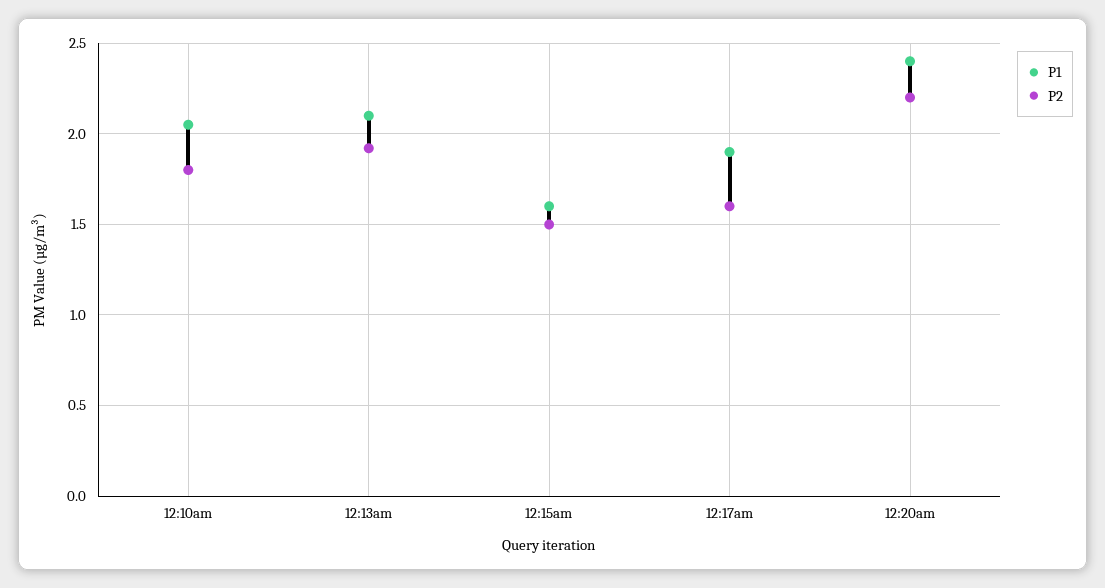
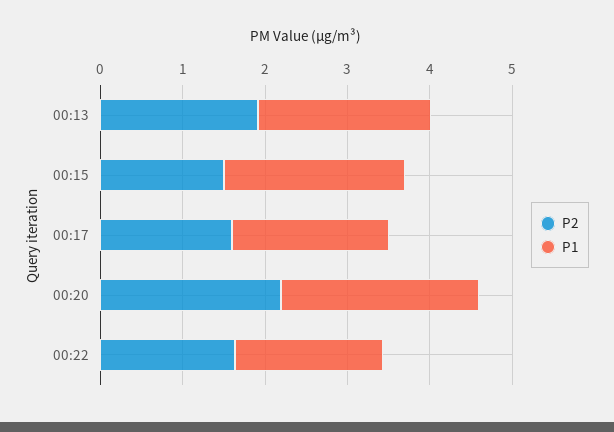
P1, 12:10am: 2.05 -> none
P2, 12:10am: 1.8 -> none
P1, 12:15am: 1.6 -> 2.2
P2, 00:22: none -> 1.6
P1, 00:22: none -> 1.8

